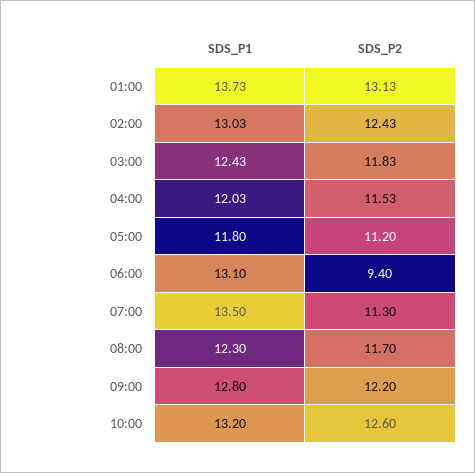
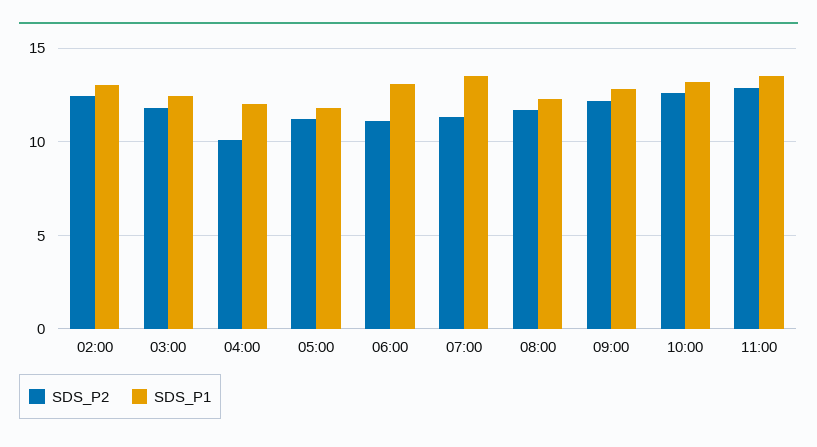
SDS_P1, 01:00: 13.73 -> none
SDS_P2, 01:00: 13.13 -> none
SDS_P2, 04:00: 11.53 -> 10
SDS_P2, 06:00: 9.4 -> 11
SDS_P2, 11:00: none -> 13
SDS_P1, 11:00: none -> 13.5

